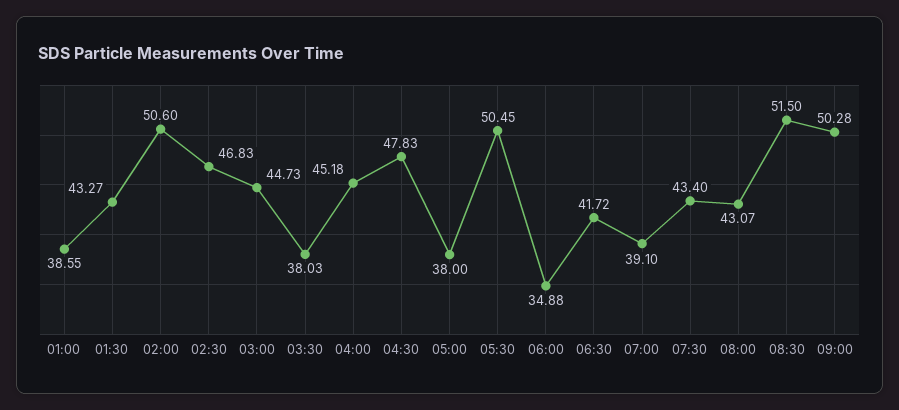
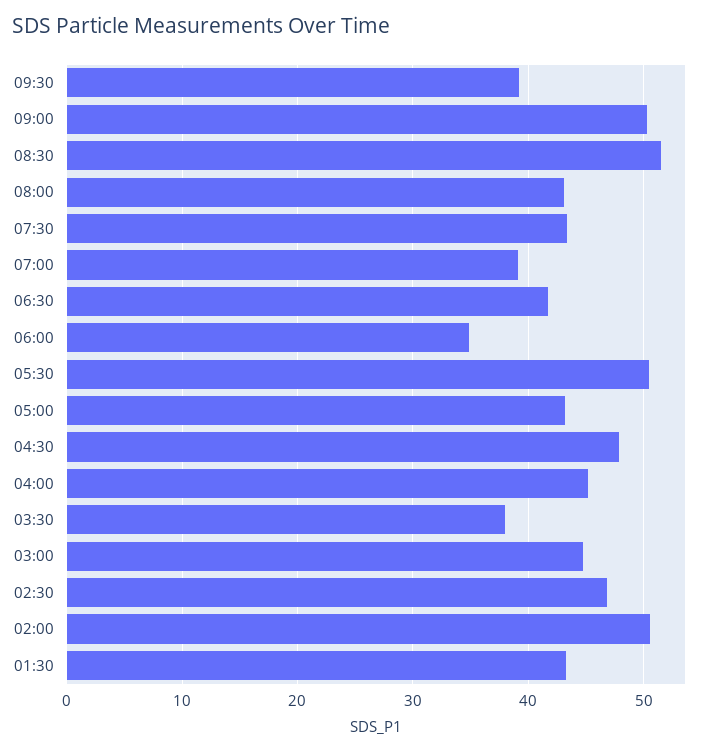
01:00: 38.55 -> none
05:00: 38 -> 43
09:30: none -> 39

